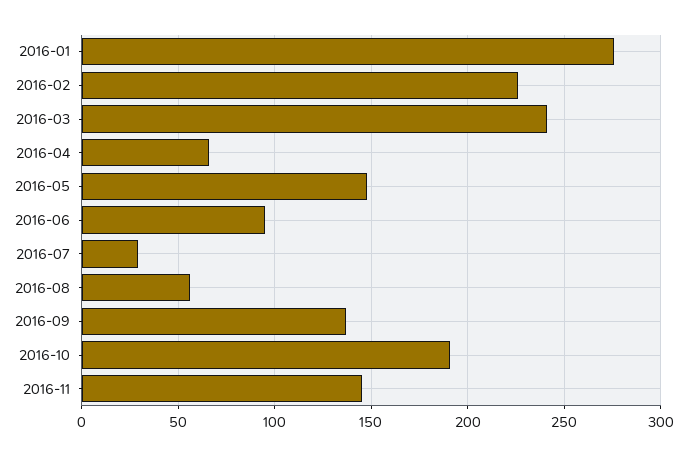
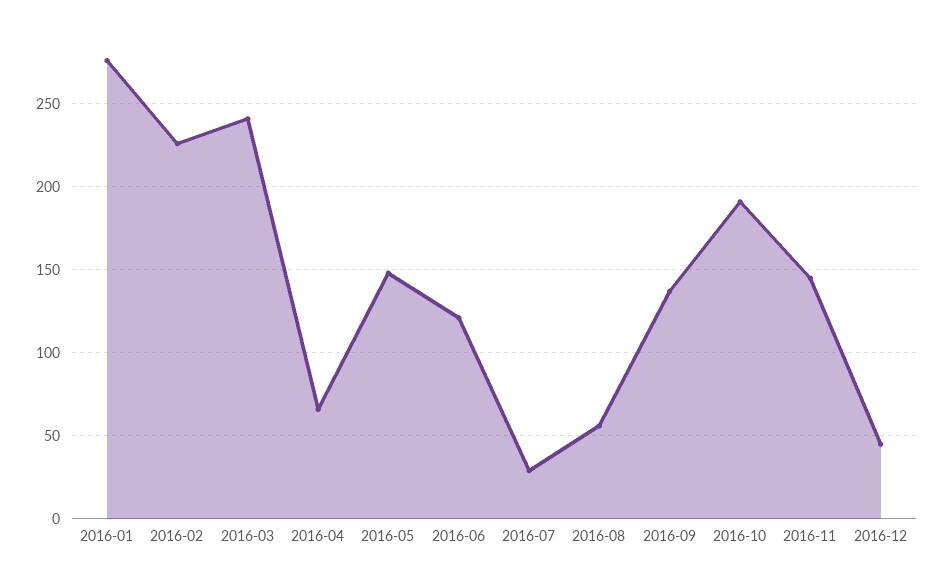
2016-06: 95 -> 120
2016-12: none -> 45

